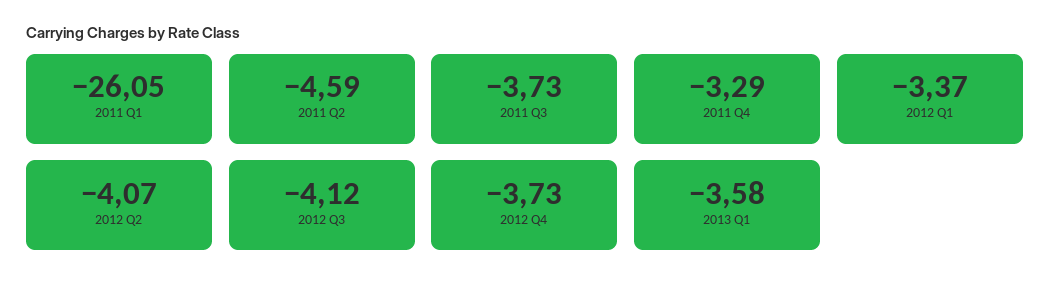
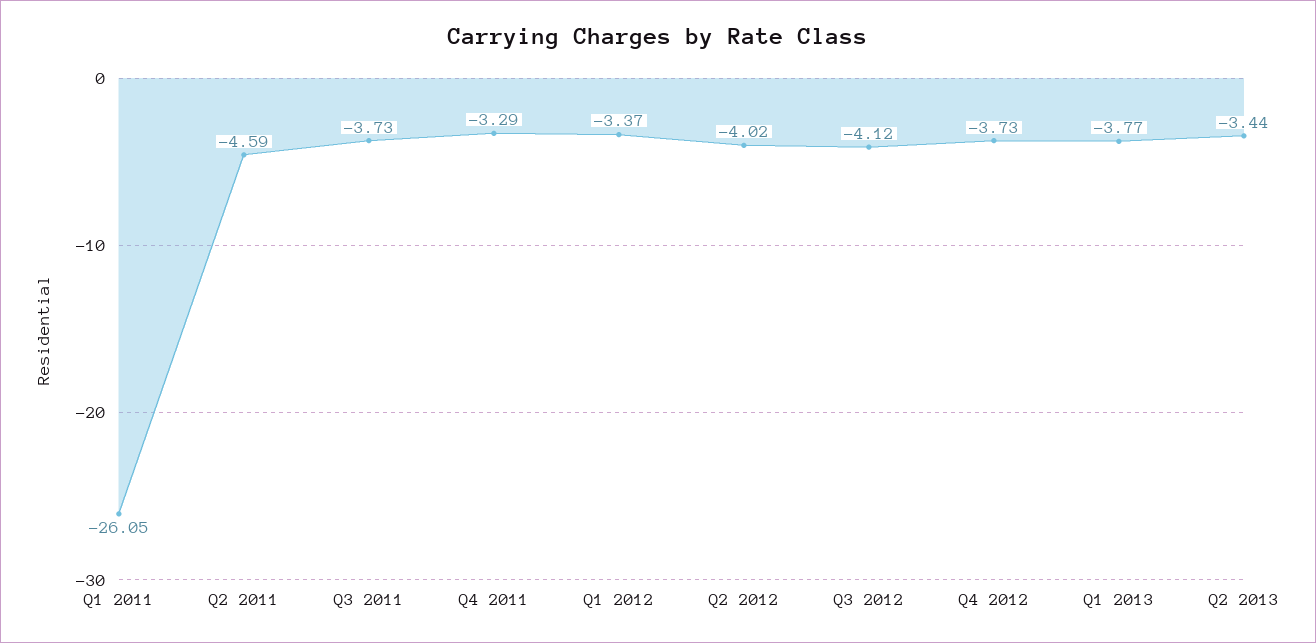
2012 Q2: -4.07 -> -4.02
2013 Q1: -3.58 -> -3.77
Q2 2013: none -> -3.44

